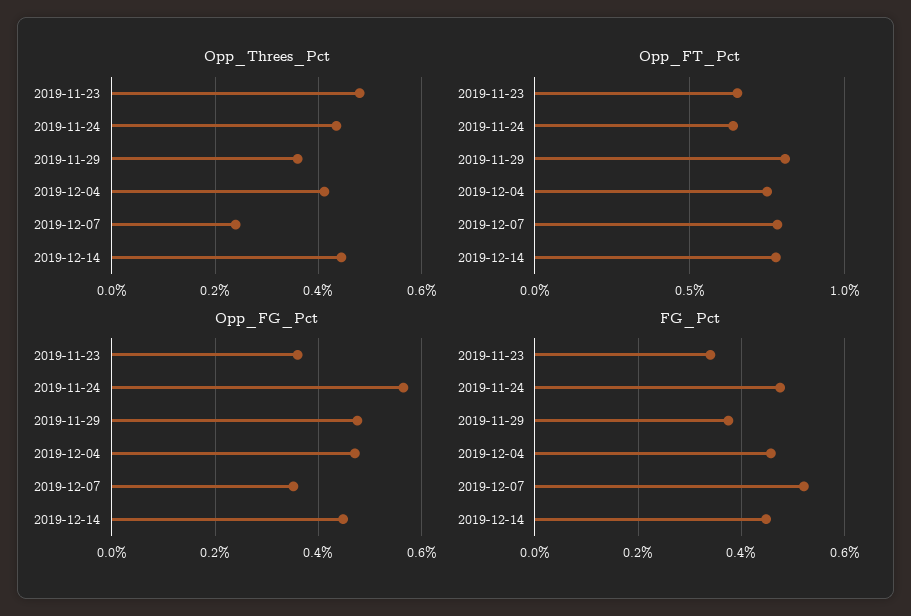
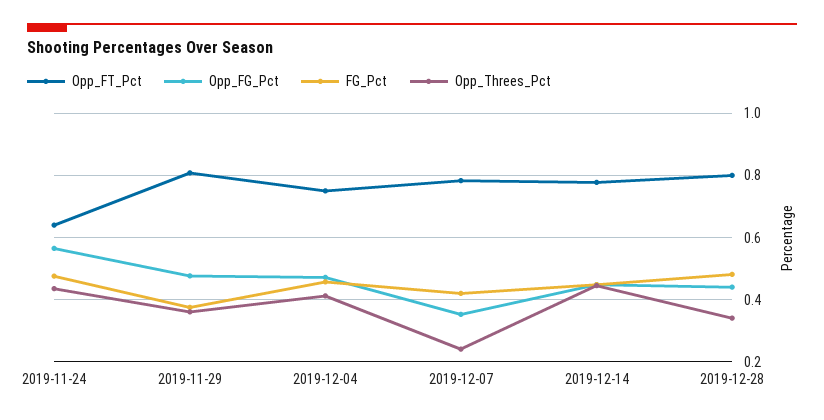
Opp_Threes_Pct, 2019-11-23: 0.48 -> none
Opp_FT_Pct, 2019-11-23: 0.65 -> none
Opp_FG_Pct, 2019-11-23: 0.36 -> none
FG_Pct, 2019-11-23: 0.34 -> none
FG_Pct, 2019-12-07: 0.52 -> 0.42
Opp_FT_Pct, 2019-12-28: none -> 0.8
Opp_FG_Pct, 2019-12-28: none -> 0.44
FG_Pct, 2019-12-28: none -> 0.48
Opp_Threes_Pct, 2019-12-28: none -> 0.34

